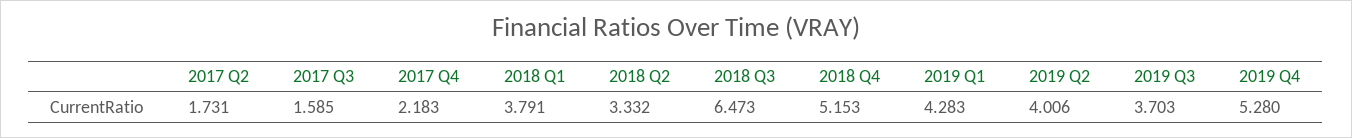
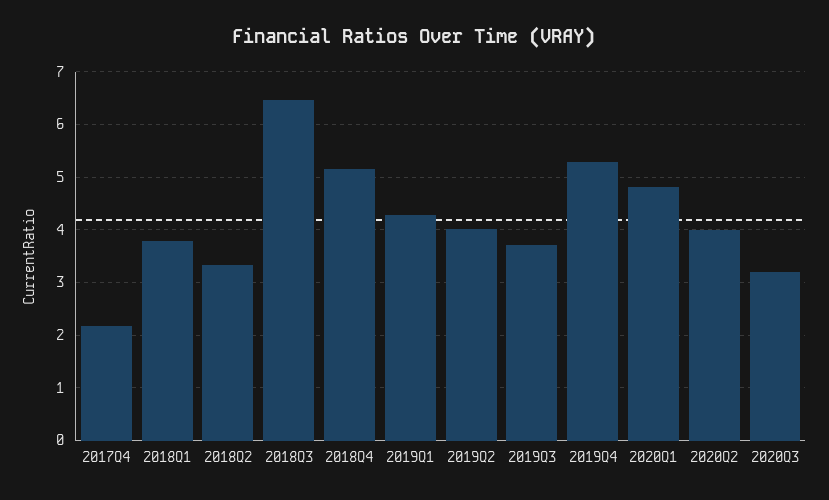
2017 Q2: 1.731 -> none
2017 Q3: 1.585 -> none
2020Q1: none -> 4.8
2020Q2: none -> 4
2020Q3: none -> 3.2

